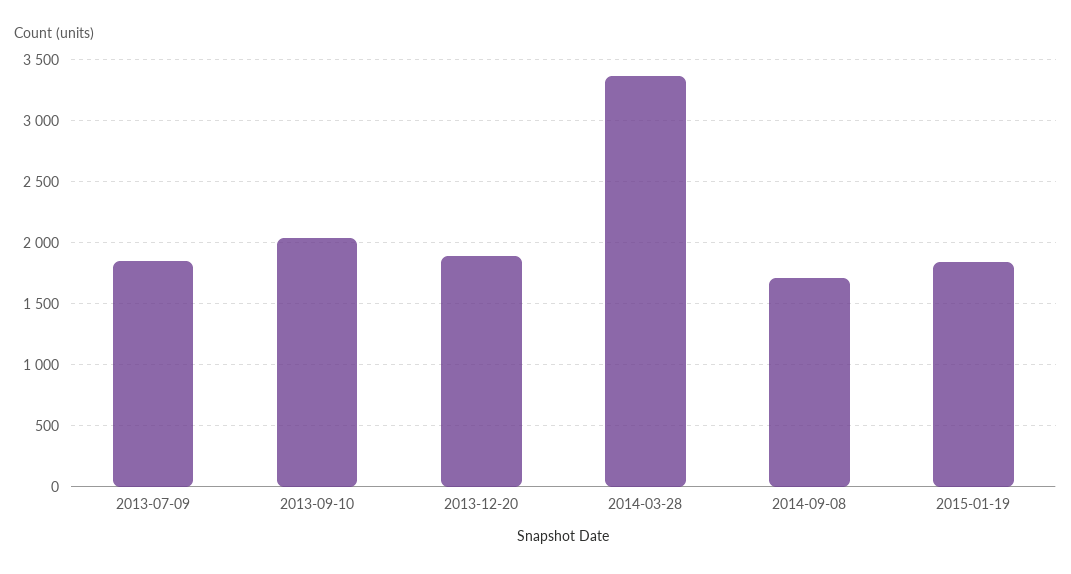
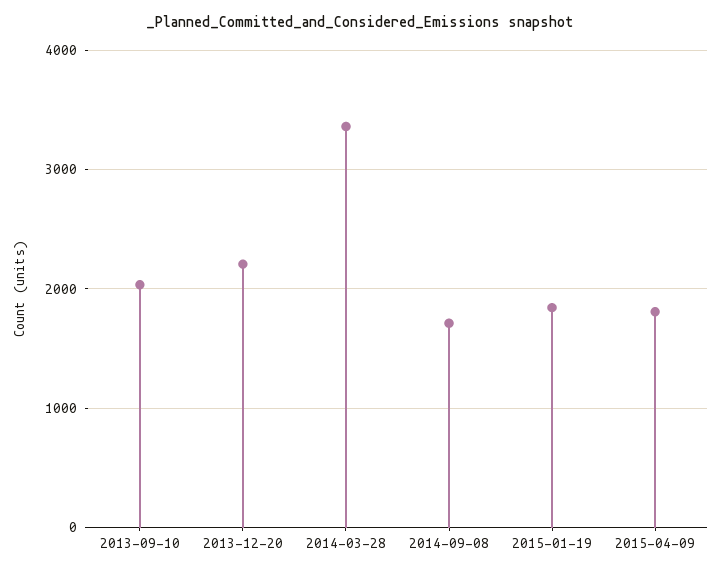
2013-07-09: 1850 -> none
2013-12-20: 1900 -> 2200
2015-04-09: none -> 1800

